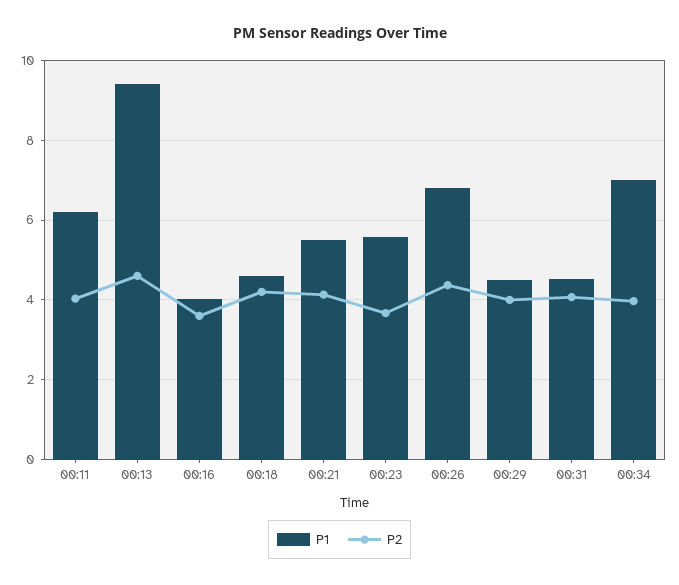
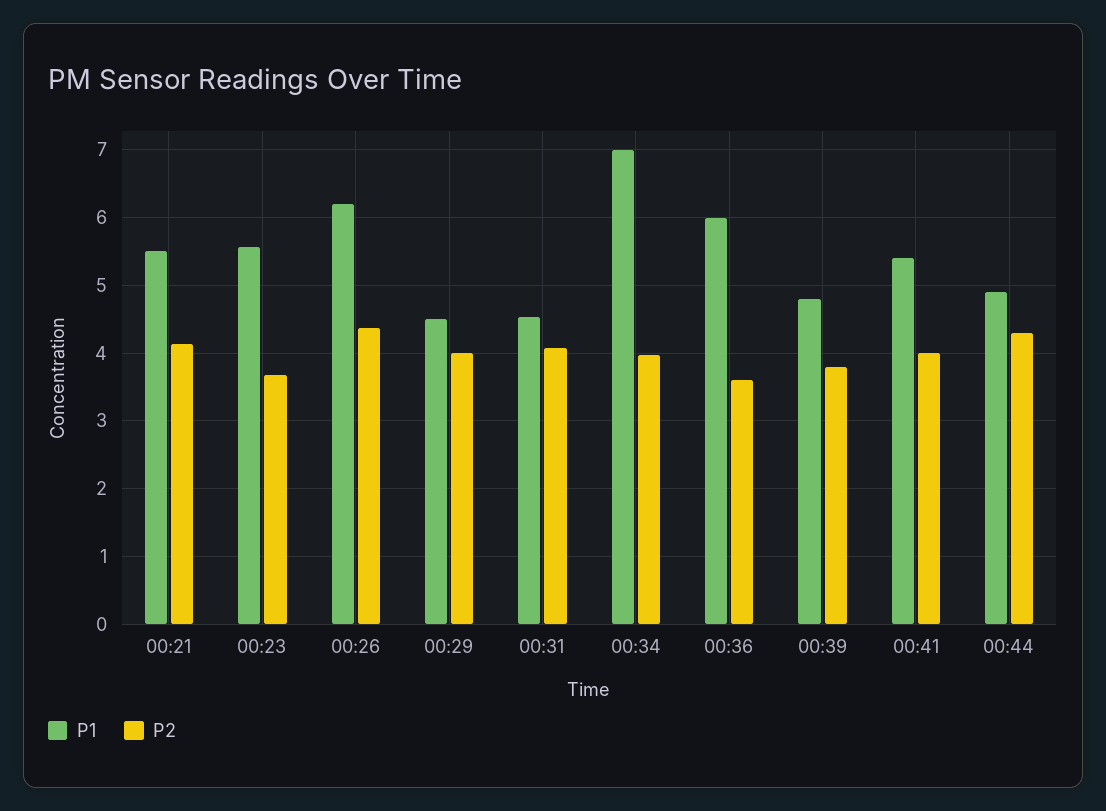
P1, 00:11: 6.2 -> none
P2, 00:11: 4 -> none
P1, 00:13: 9.4 -> none
P2, 00:13: 4.6 -> none
P1, 00:16: 4 -> none
P2, 00:16: 3.6 -> none
P1, 00:18: 4.6 -> none
P2, 00:18: 4.2 -> none
P1, 00:26: 6.8 -> 6.2
P1, 00:36: none -> 6
P2, 00:36: none -> 3.6
P1, 00:39: none -> 4.8
P2, 00:39: none -> 3.8
P1, 00:41: none -> 5.4
P2, 00:41: none -> 4
P1, 00:44: none -> 4.9
P2, 00:44: none -> 4.3

